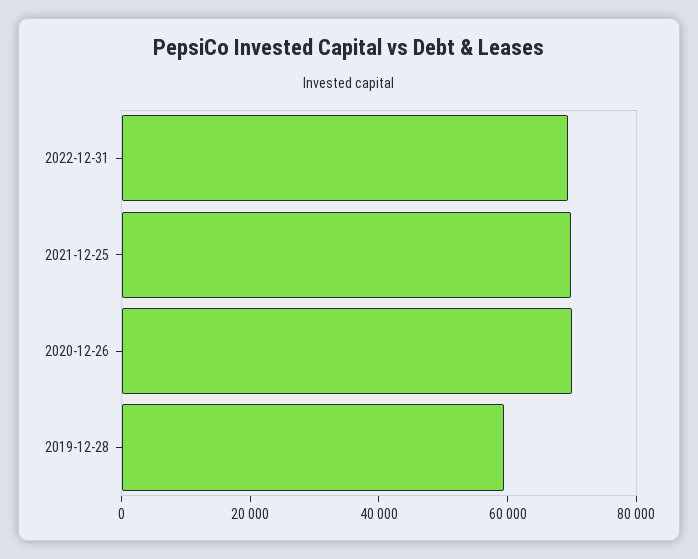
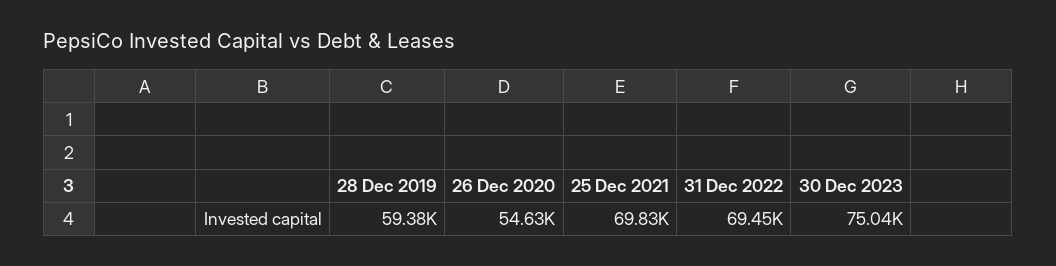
2020-12-26: 70000 -> 54630
30 Dec 2023: none -> 75040

